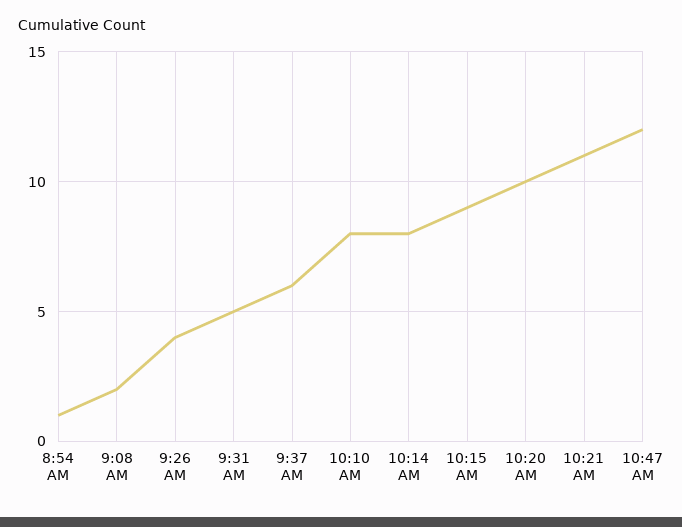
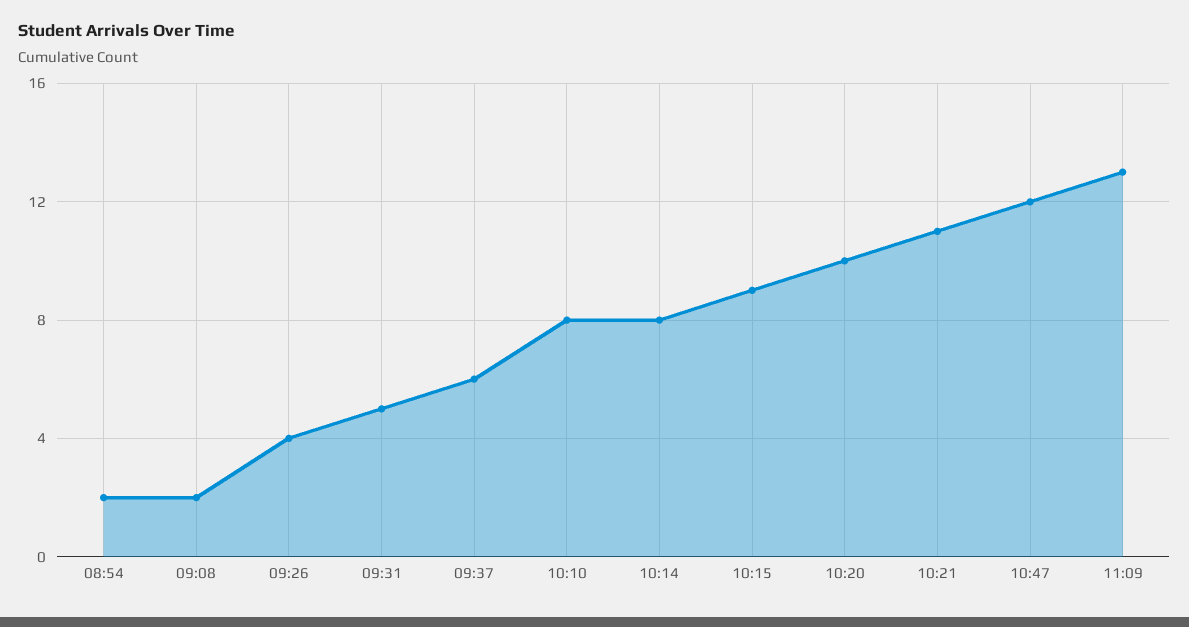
8:54 AM: 1 -> 2
11:09: none -> 13

